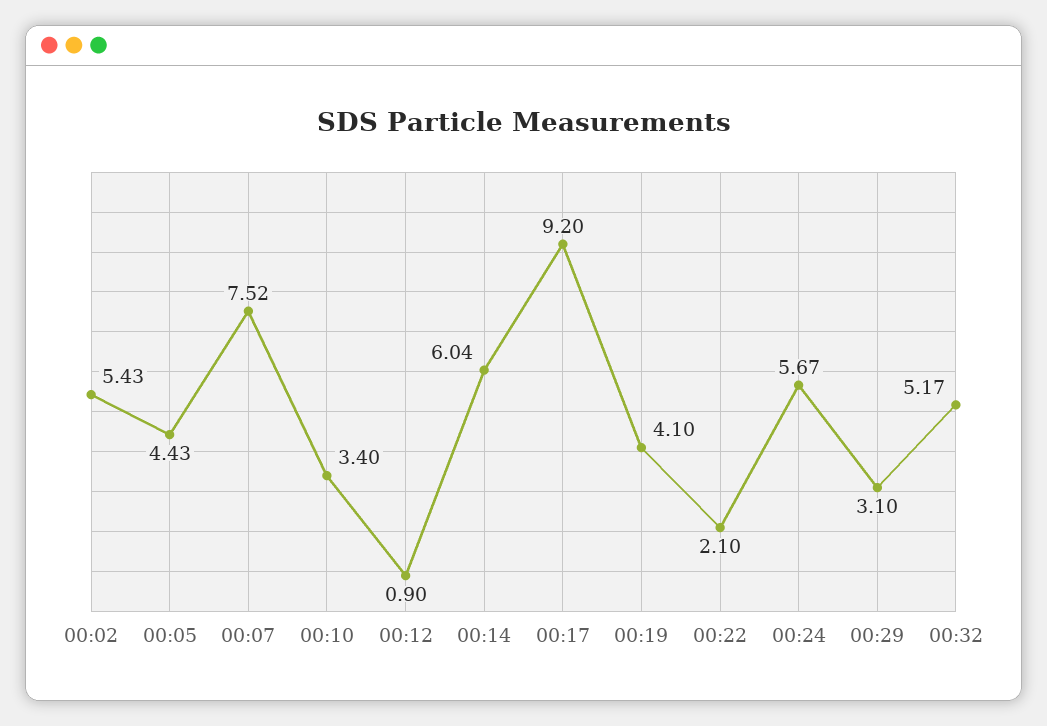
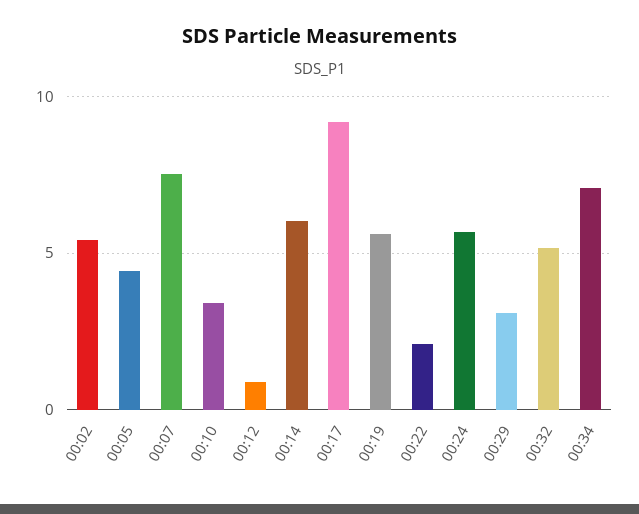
00:19: 4.1 -> 5.5
00:34: none -> 7

